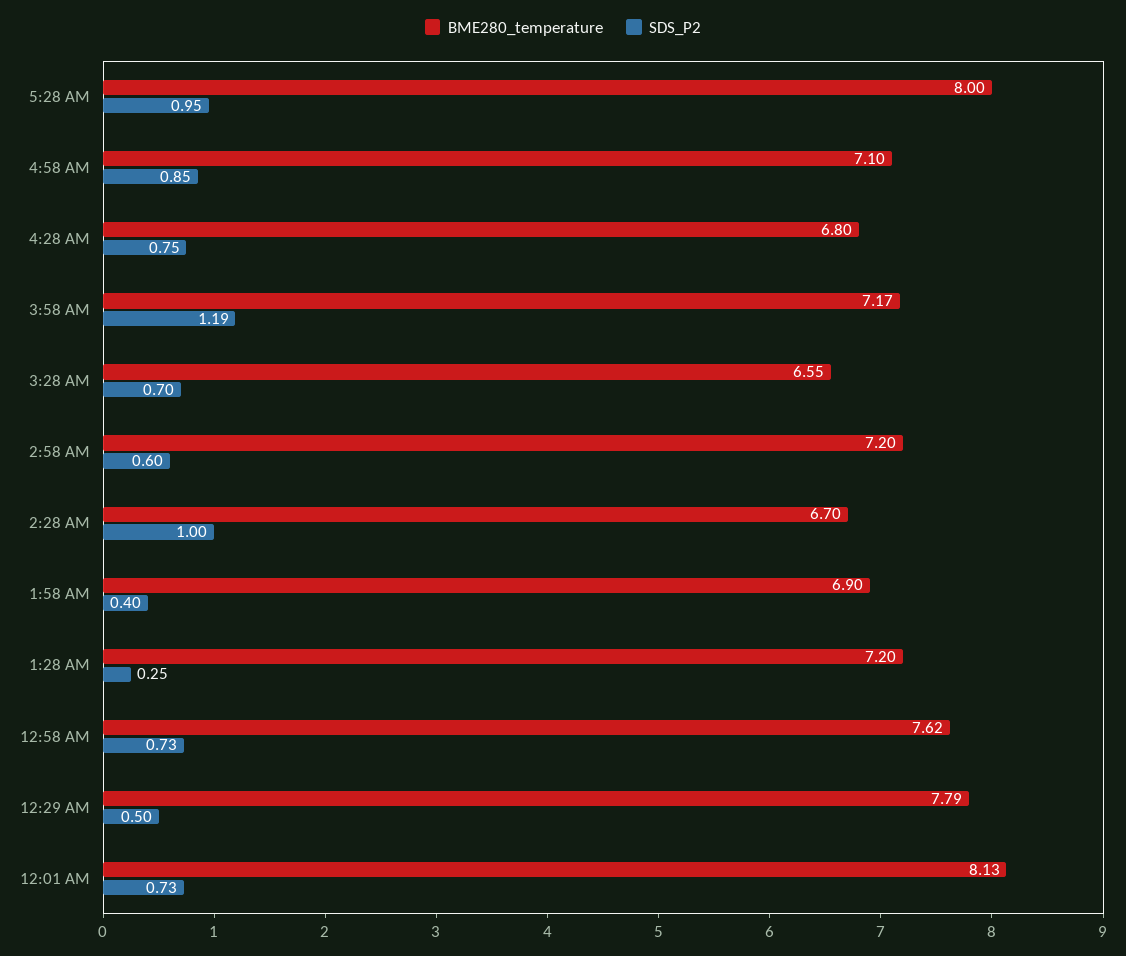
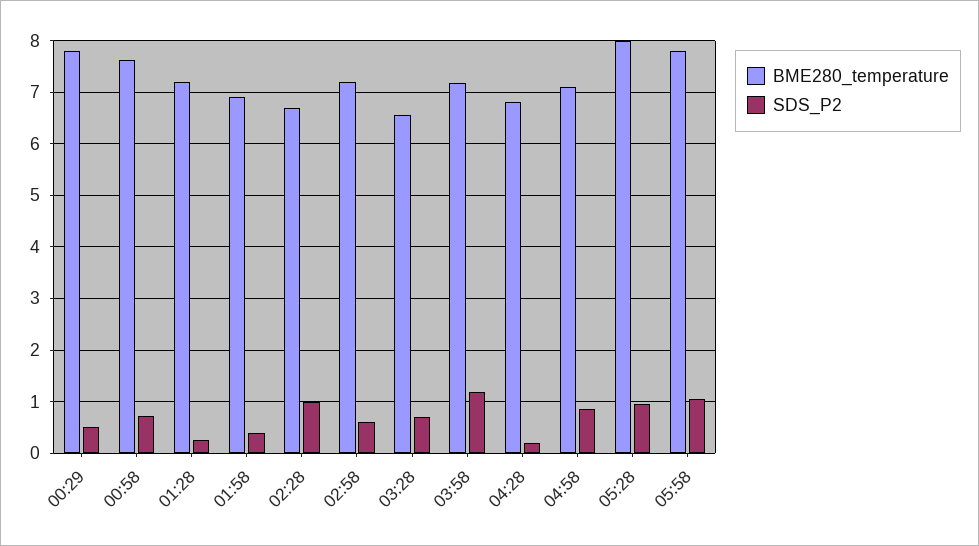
SDS_P2, 4:28 AM: 0.75 -> 0.2
BME280_temperature, 12:01 AM: 8.13 -> none
SDS_P2, 12:01 AM: 0.73 -> none
BME280_temperature, 05:58: none -> 7.8
SDS_P2, 05:58: none -> 1

